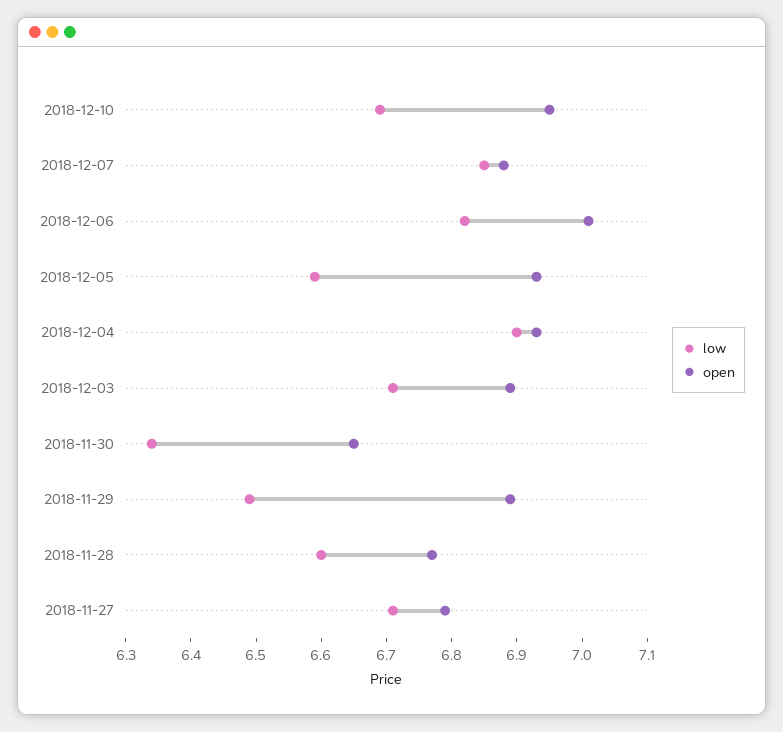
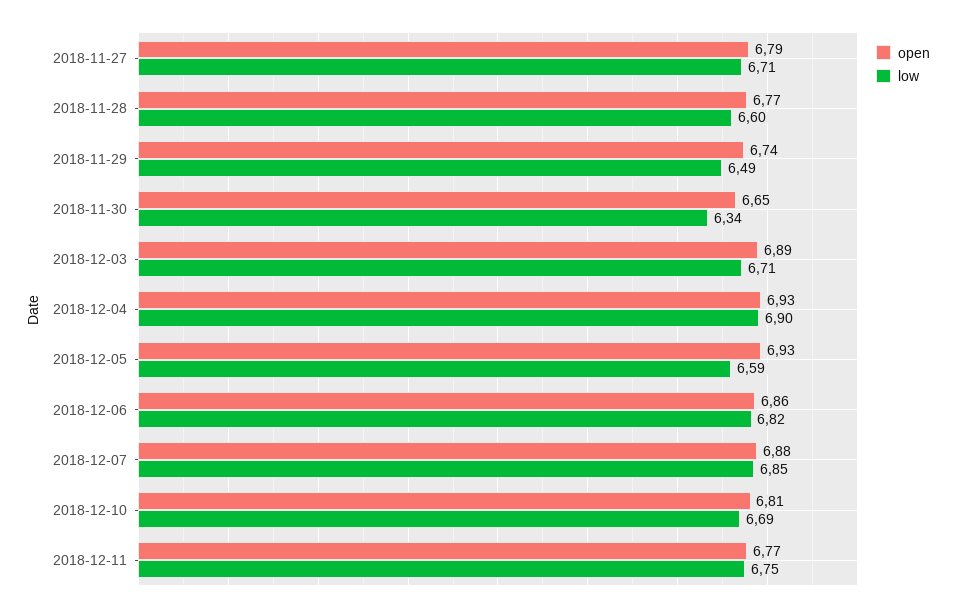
open, 2018-12-10: 6.95 -> 6.81
open, 2018-12-06: 7 -> 6.86
open, 2018-11-29: 6.9 -> 6.74
open, 2018-12-11: none -> 6.77
low, 2018-12-11: none -> 6.75

